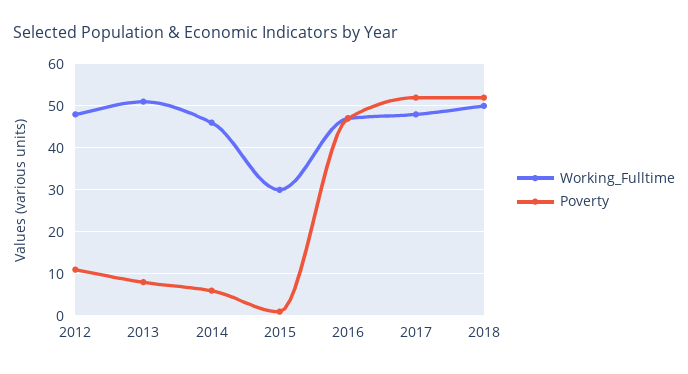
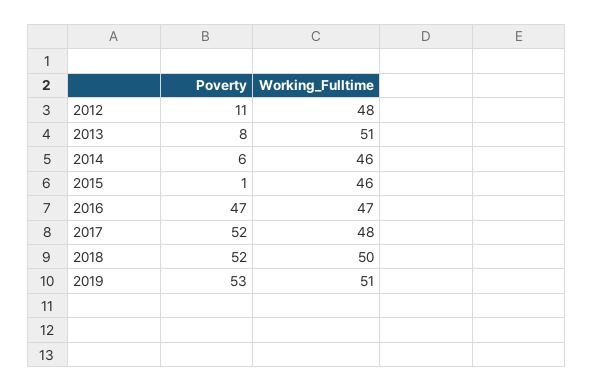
Working_Fulltime, 2015: 30 -> 46
Poverty, 2019: none -> 53
Working_Fulltime, 2019: none -> 51

